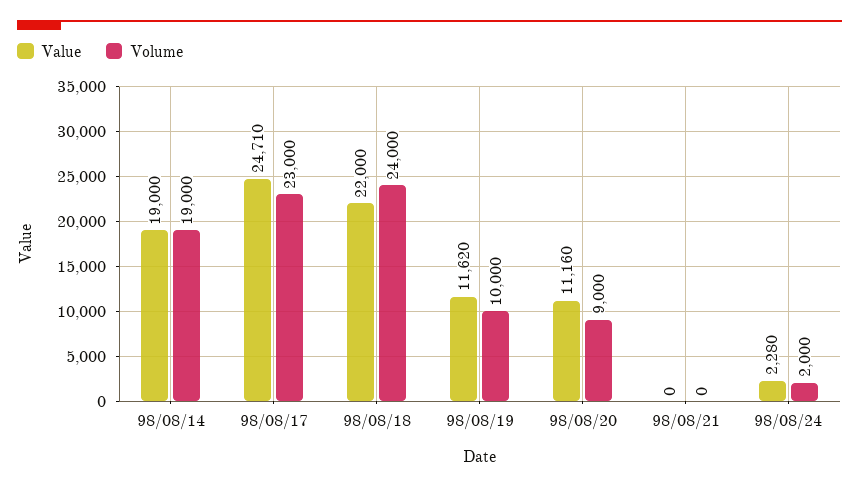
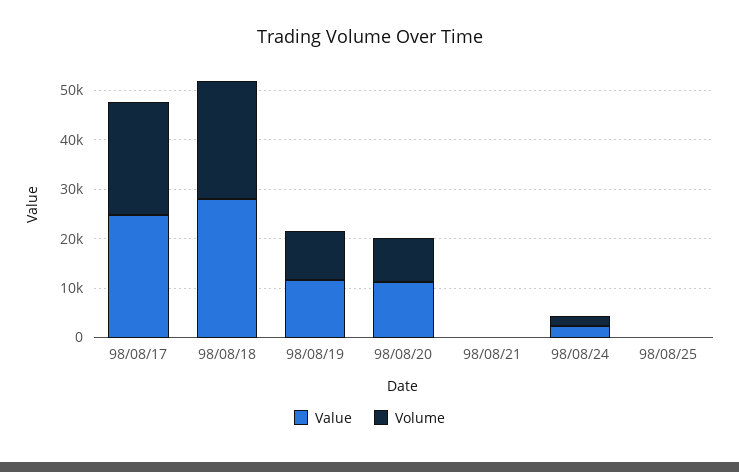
Value, 98/08/14: 19000 -> none
Volume, 98/08/14: 19000 -> none
Value, 98/08/18: 22000 -> 28000
Value, 98/08/25: none -> 0
Volume, 98/08/25: none -> 0

